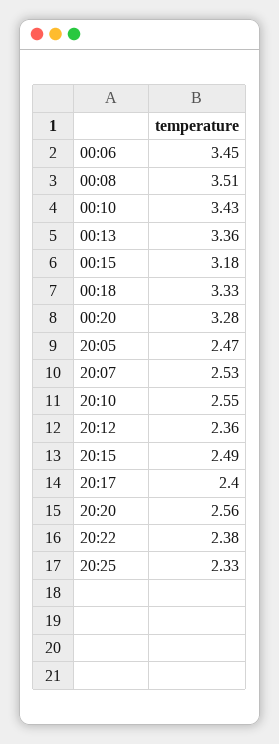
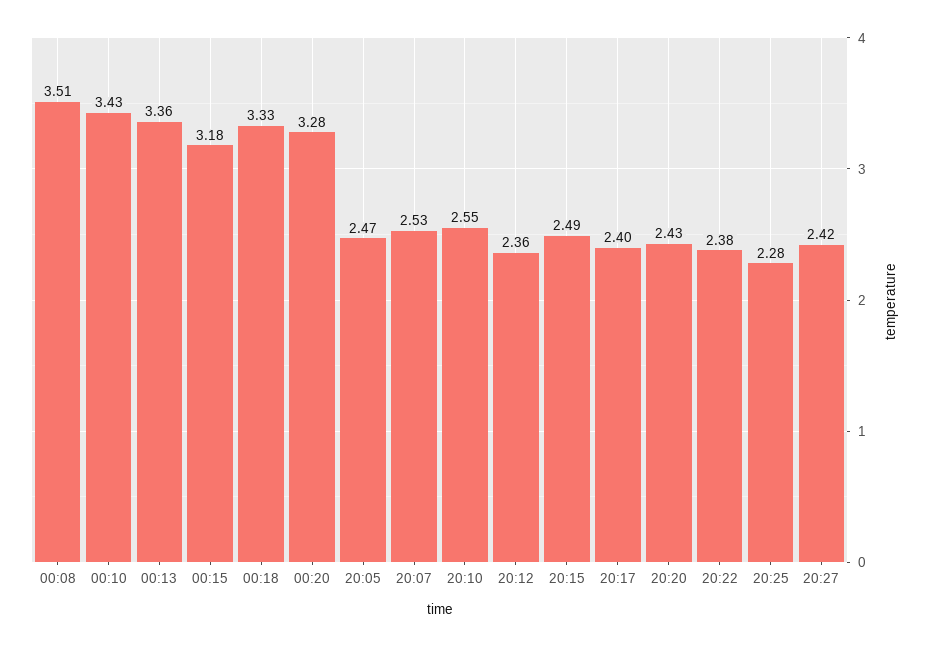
00:06: 3.45 -> none
20:20: 2.56 -> 2.43
20:25: 2.33 -> 2.28
20:27: none -> 2.42

